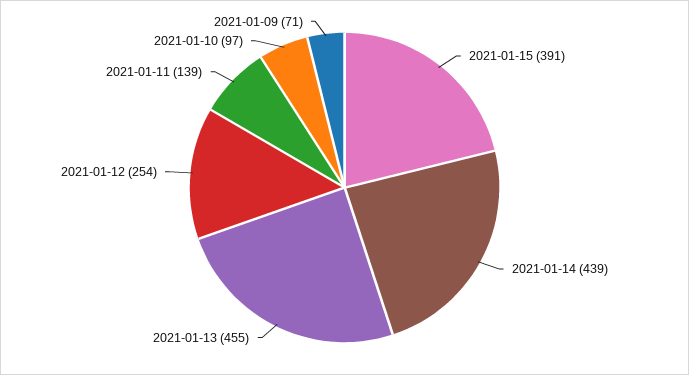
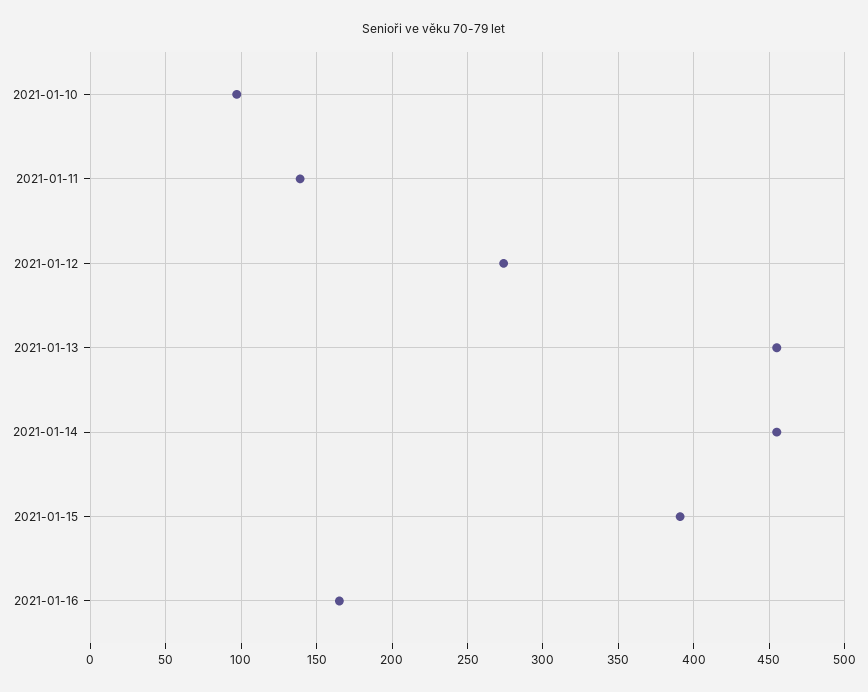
2021-01-14: 439 -> 455
2021-01-12: 254 -> 275
2021-01-09: 71 -> none
2021-01-16: none -> 165

